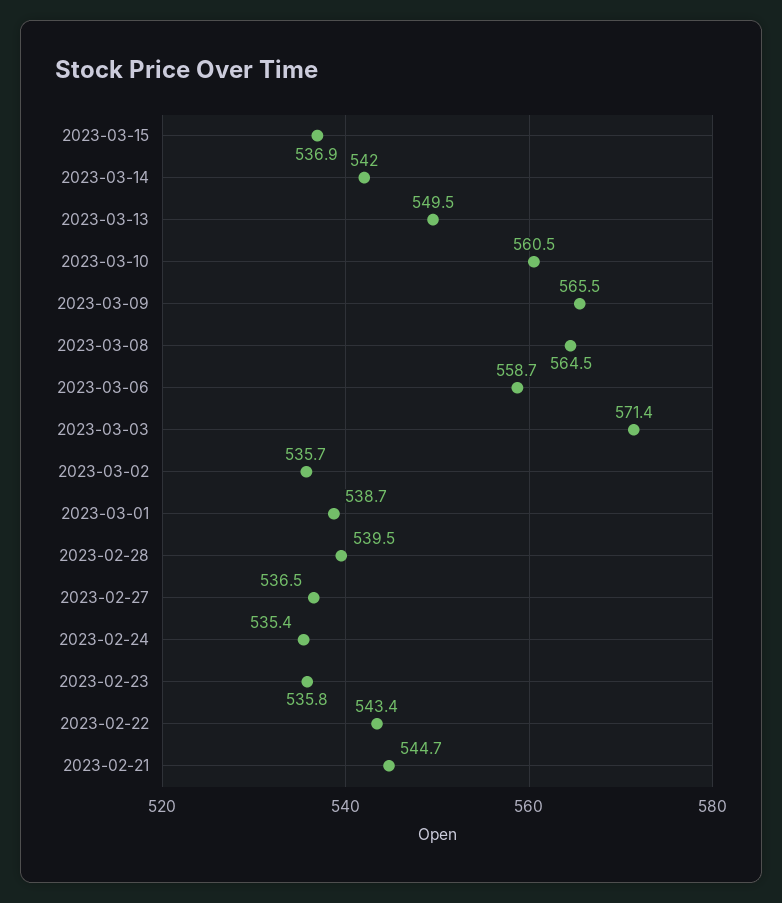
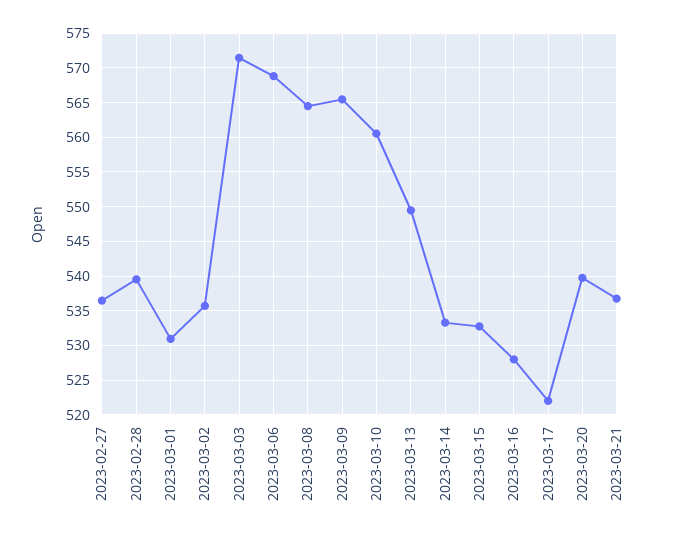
2023-03-15: 536.9 -> 533
2023-03-14: 542 -> 533
2023-03-06: 558.7 -> 569
2023-03-01: 538.7 -> 531
2023-02-24: 535.4 -> none
2023-02-23: 535.8 -> none
2023-02-22: 543.4 -> none
2023-02-21: 544.7 -> none
2023-03-16: none -> 528
2023-03-17: none -> 522
2023-03-20: none -> 540
2023-03-21: none -> 537

